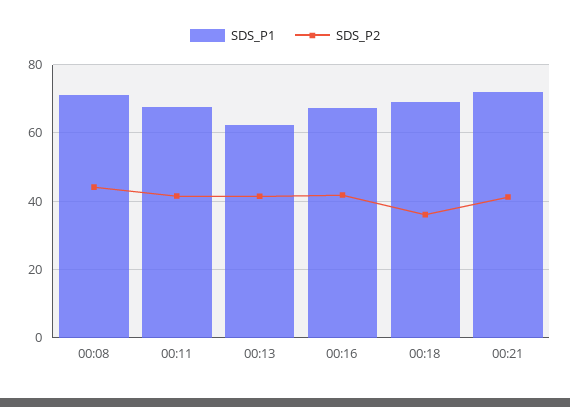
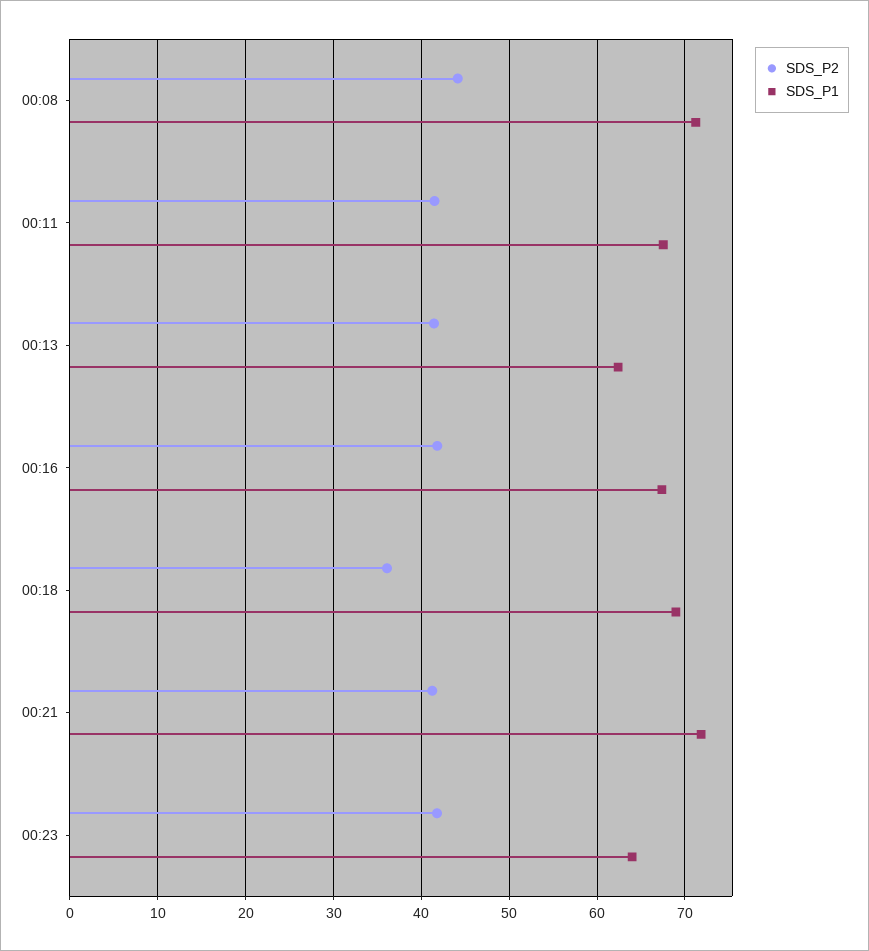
SDS_P2, 00:23: none -> 42
SDS_P1, 00:23: none -> 64

